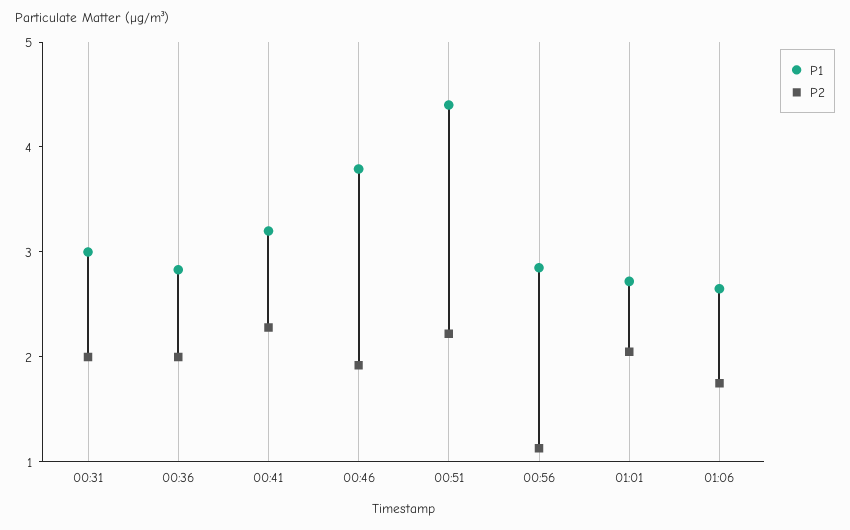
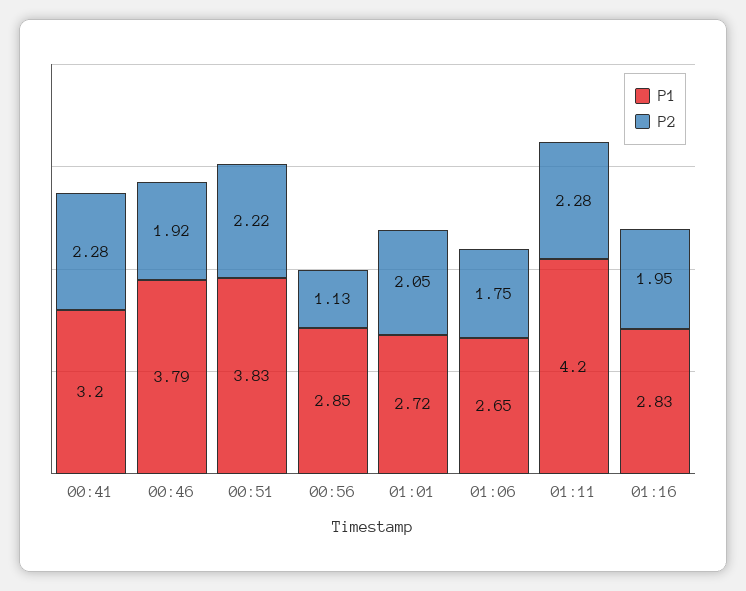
P1, 00:31: 3 -> none
P2, 00:31: 2 -> none
P1, 00:36: 2.8 -> none
P2, 00:36: 2 -> none
P1, 00:51: 4.4 -> 3.83
P1, 01:11: none -> 4.2
P2, 01:11: none -> 2.28
P1, 01:16: none -> 2.83
P2, 01:16: none -> 1.95

